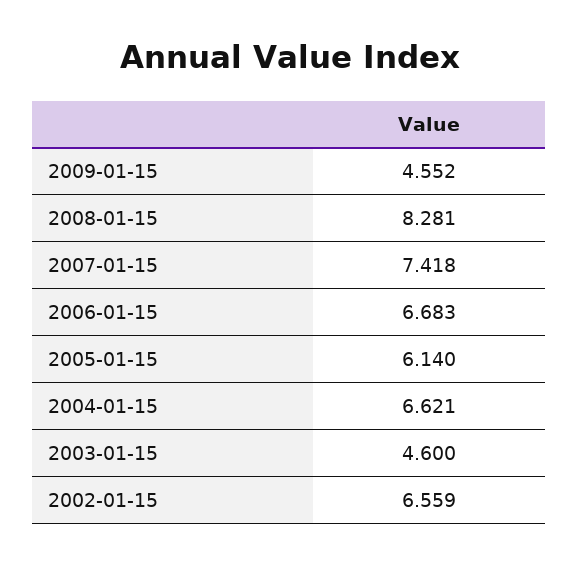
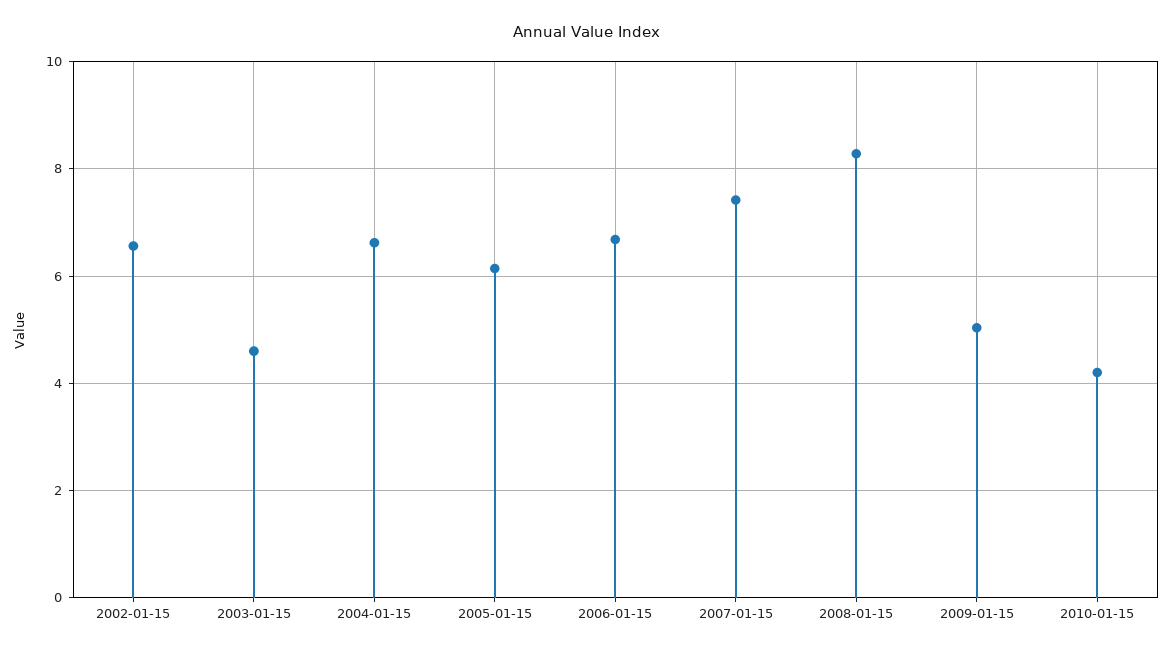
2009-01-15: 4.552 -> 5
2010-01-15: none -> 4.2

